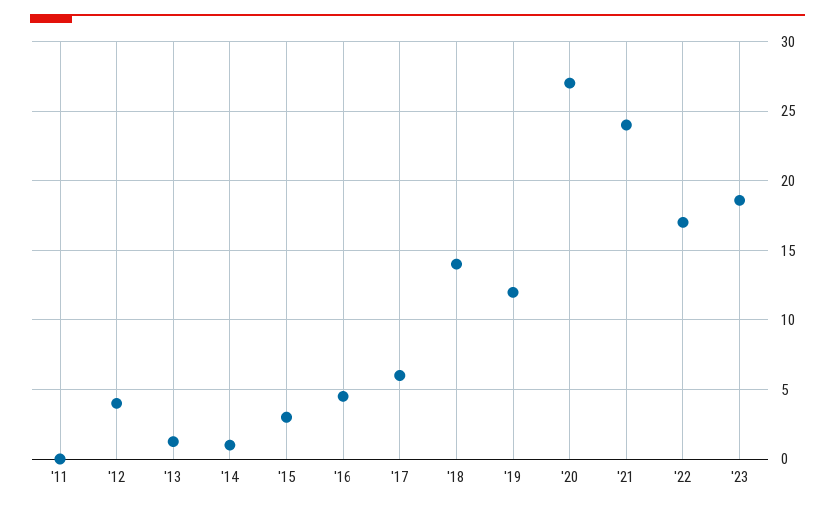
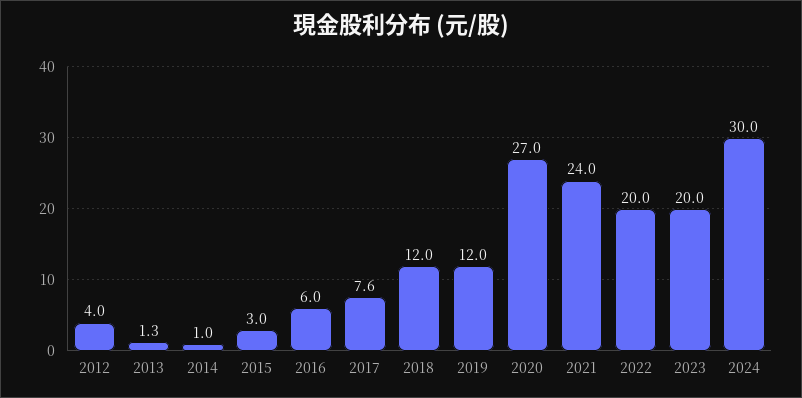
'11: 0 -> none
'16: 4.5 -> 6
'17: 6 -> 7.6
'18: 14 -> 12
'22: 17 -> 20
'23: 18.5 -> 20
2024: none -> 30

